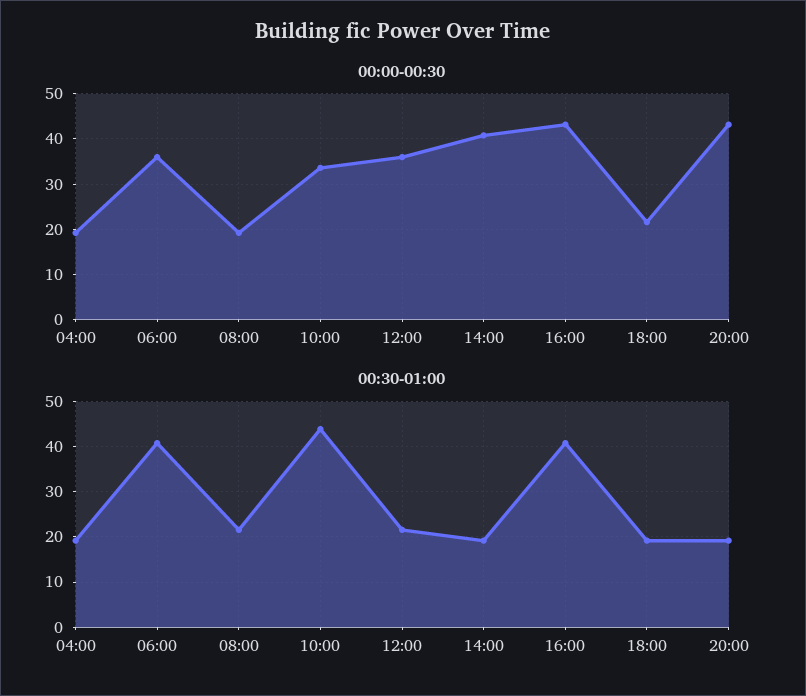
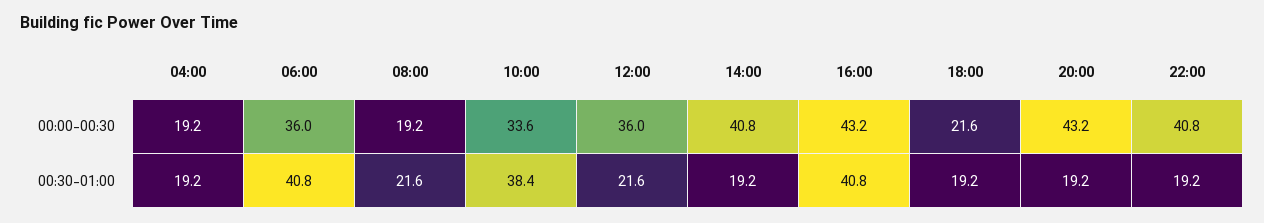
00:30-01:00, 10:00: 44 -> 38.4
00:00-00:30, 22:00: none -> 40.8
00:30-01:00, 22:00: none -> 19.2

